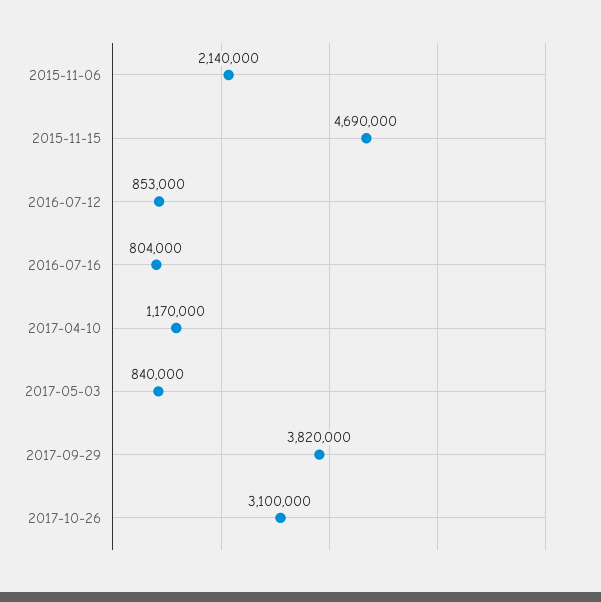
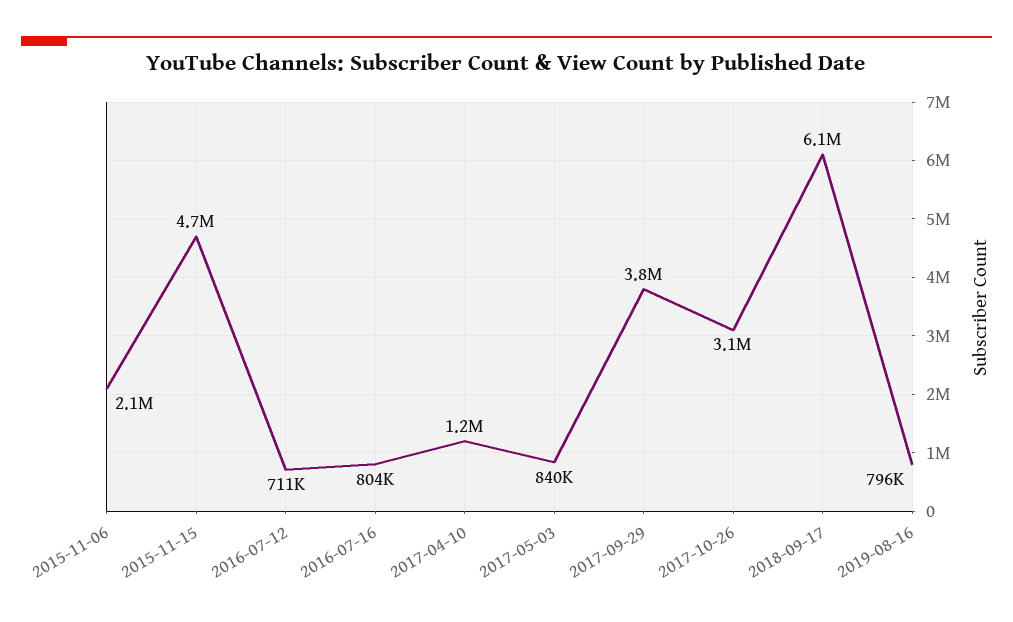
2016-07-12: 853000 -> 711000
2018-09-17: none -> 6100000
2019-08-16: none -> 796000

